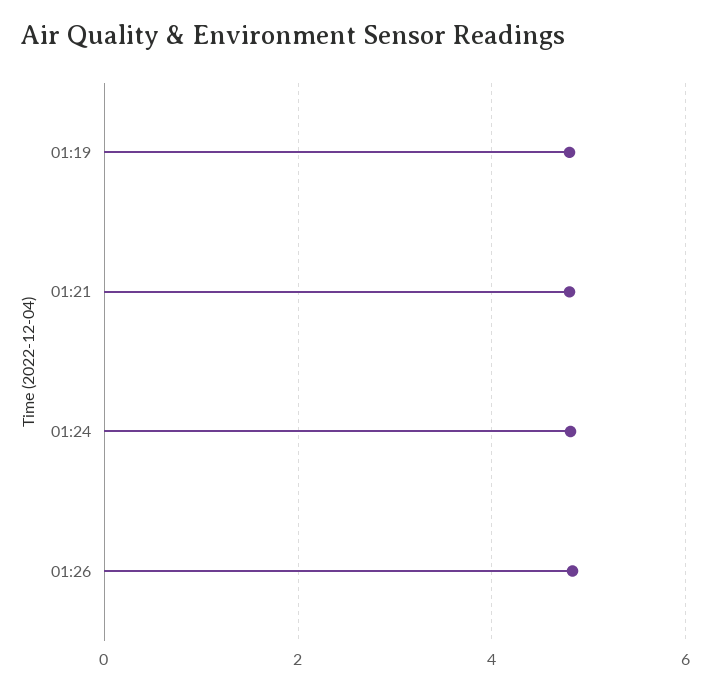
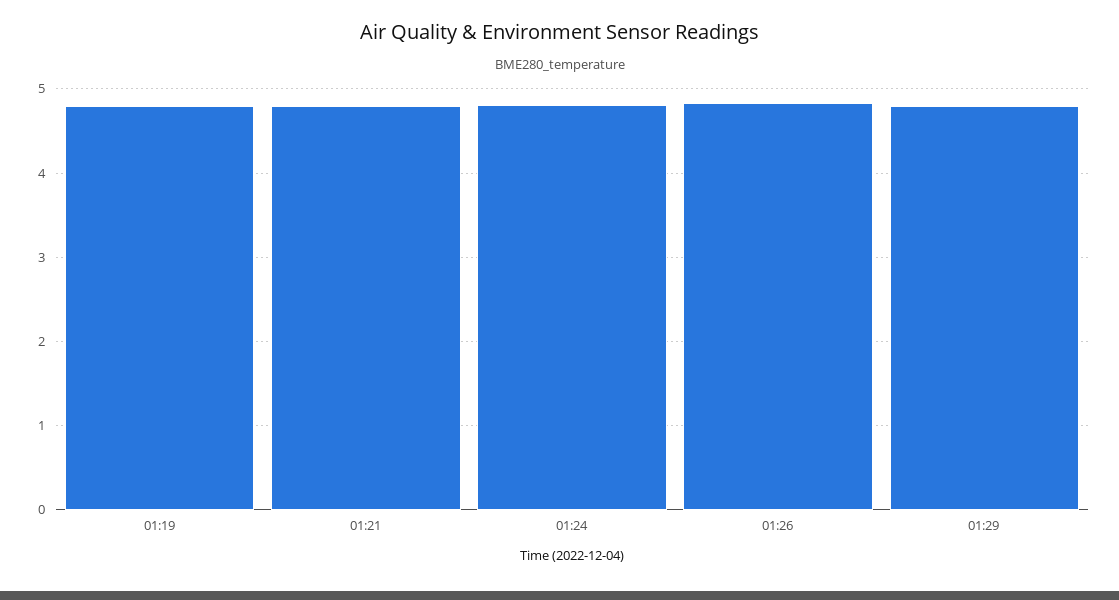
01:29: none -> 4.8

